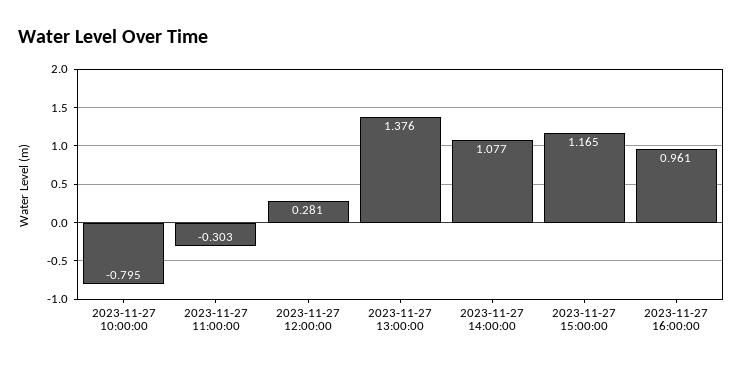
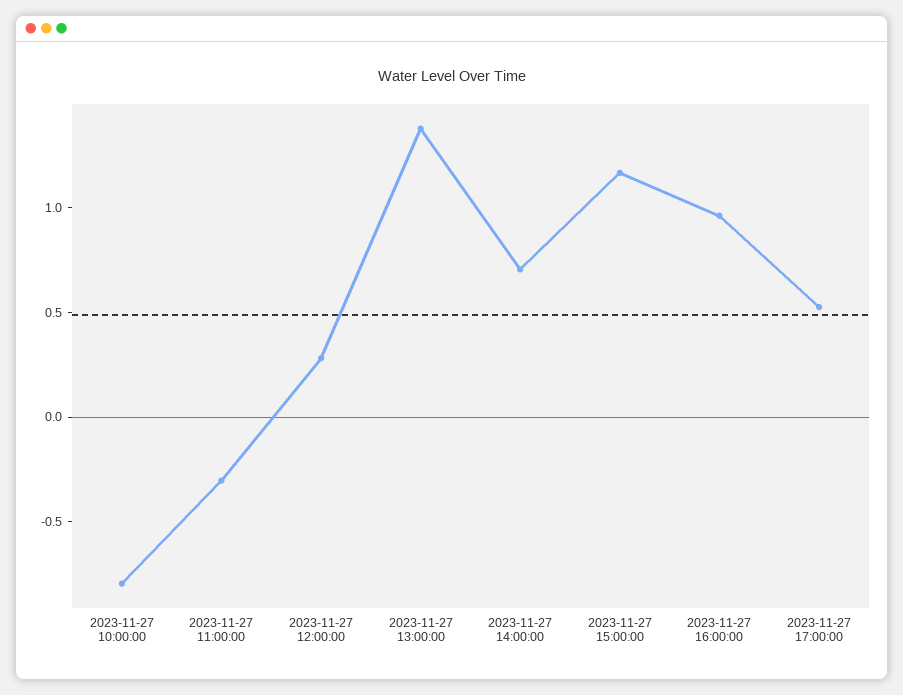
2023-11-27 14:00:00: 1.077 -> 0.7
2023-11-27 17:00:00: none -> 0.5

